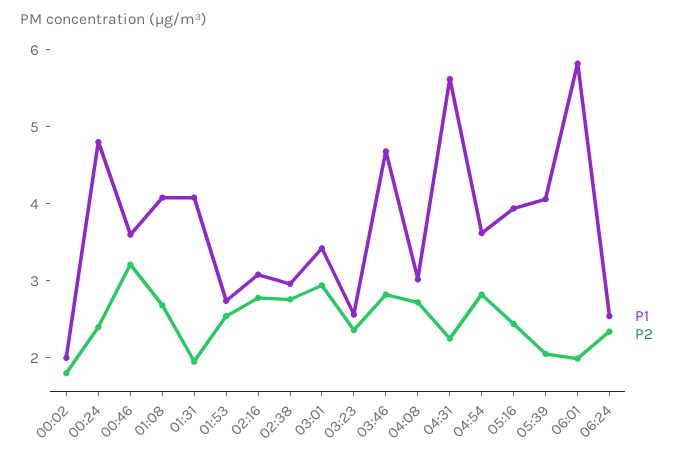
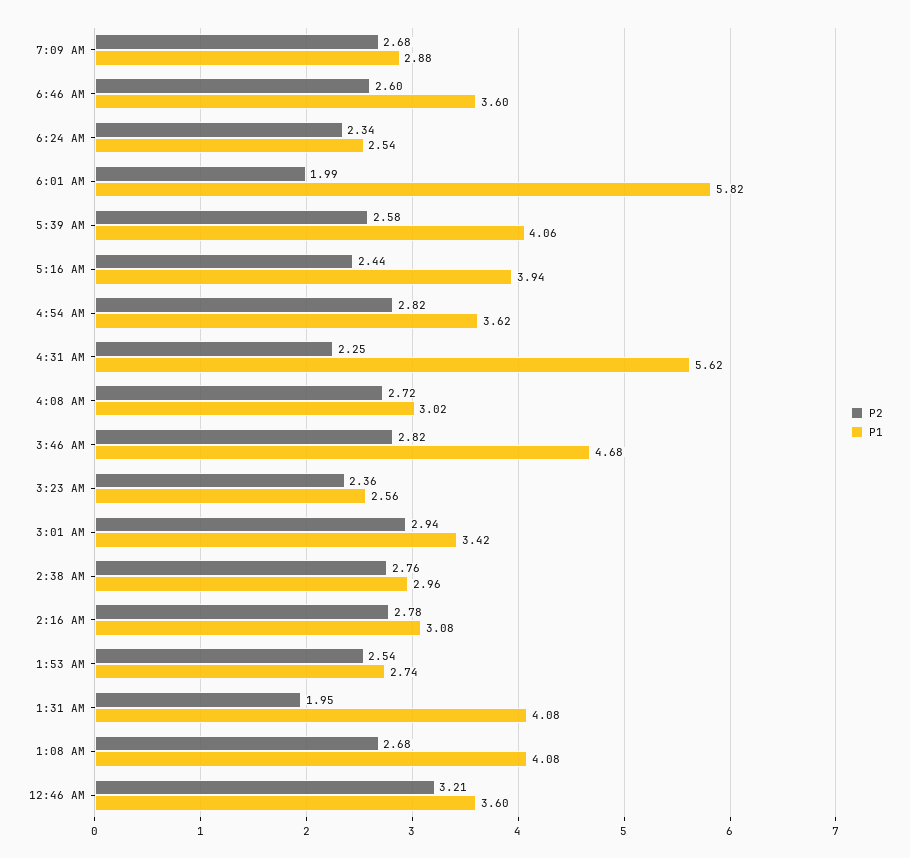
P1, 00:02: 2 -> none
P2, 00:02: 1.8 -> none
P1, 00:24: 4.8 -> none
P2, 00:24: 2.4 -> none
P2, 05:39: 2 -> 2.58
P2, 7:09 AM: none -> 2.68
P1, 7:09 AM: none -> 2.88
P2, 6:46 AM: none -> 2.6
P1, 6:46 AM: none -> 3.6

